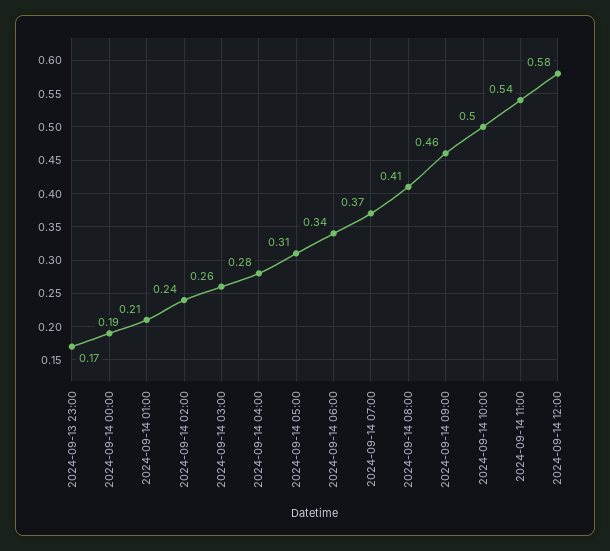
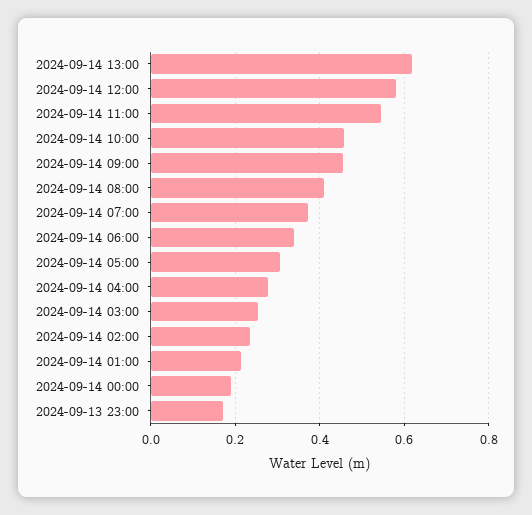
2024-09-14 10:00: 0.5 -> 0.46
2024-09-14 13:00: none -> 0.62

